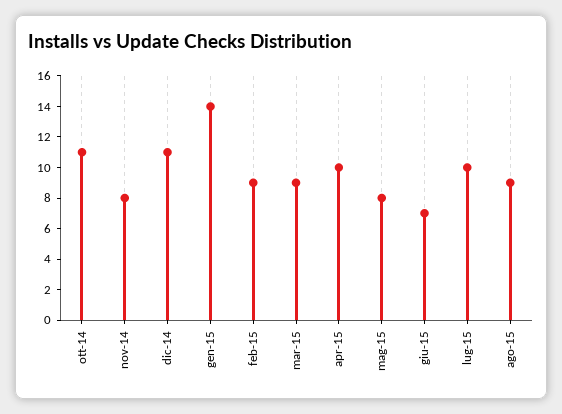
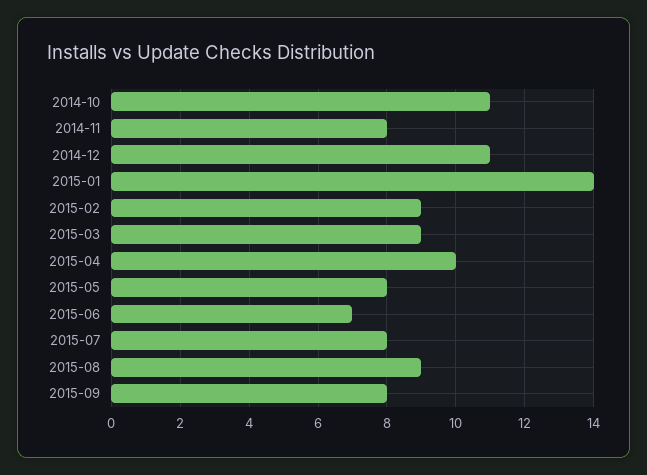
lug-15: 10 -> 8
2015-09: none -> 8

